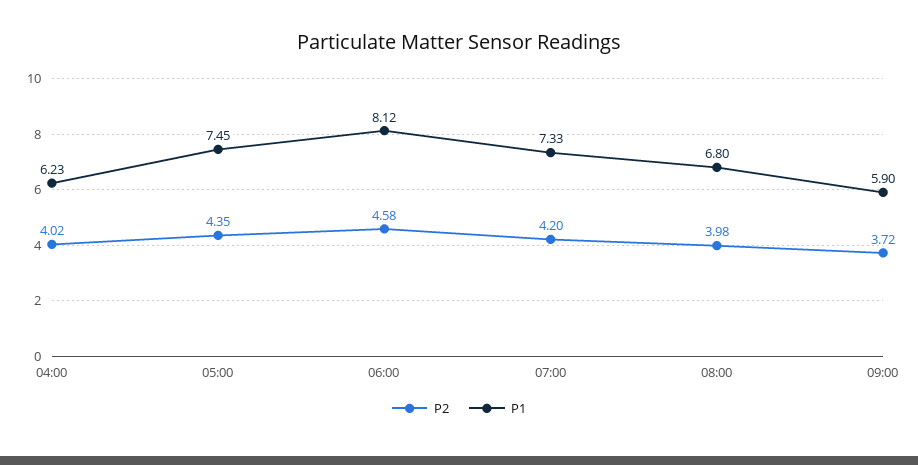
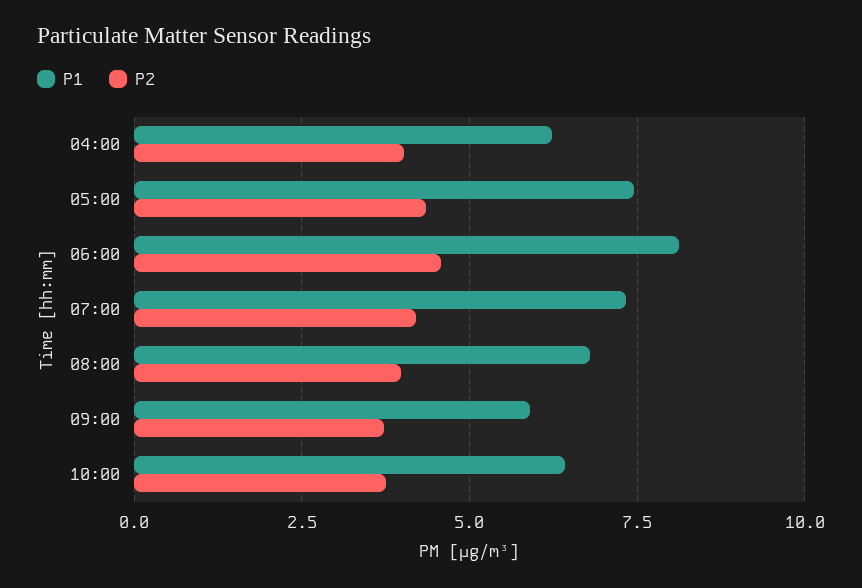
P1, 10:00: none -> 6.5
P2, 10:00: none -> 3.75

